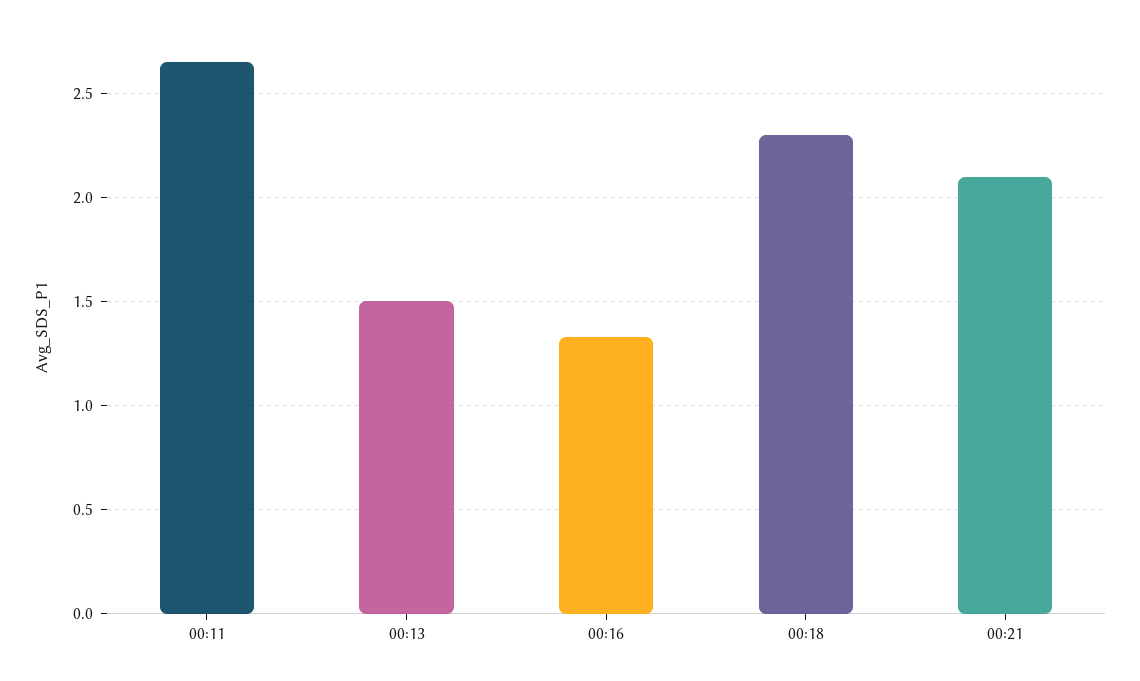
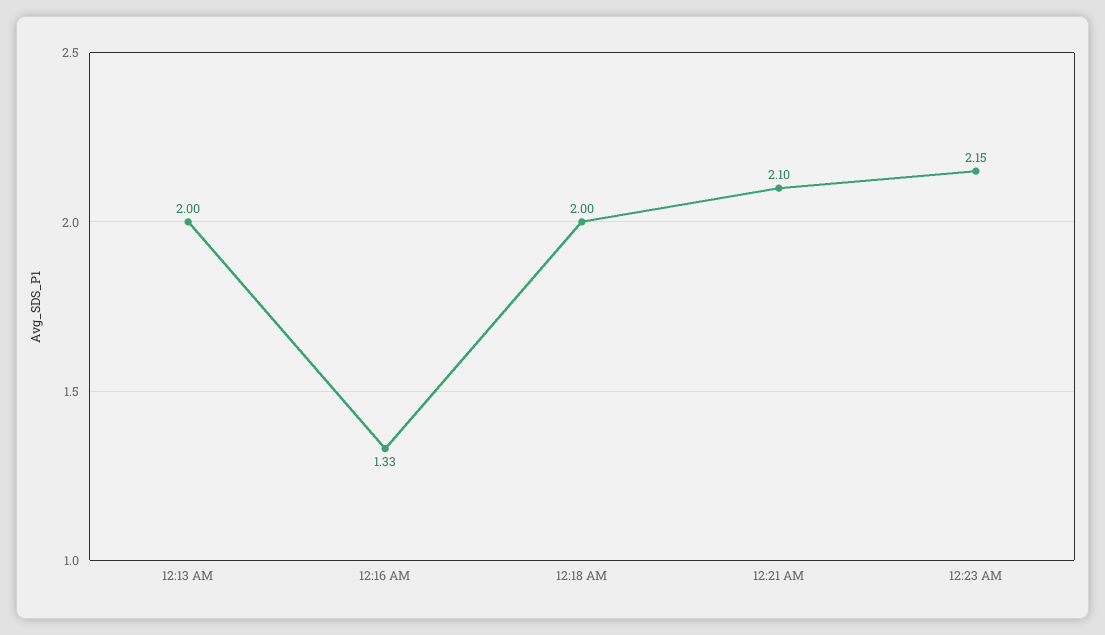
00:11: 2.65 -> none
00:13: 1.5 -> 2
00:18: 2.3 -> 2
12:23 AM: none -> 2.15

